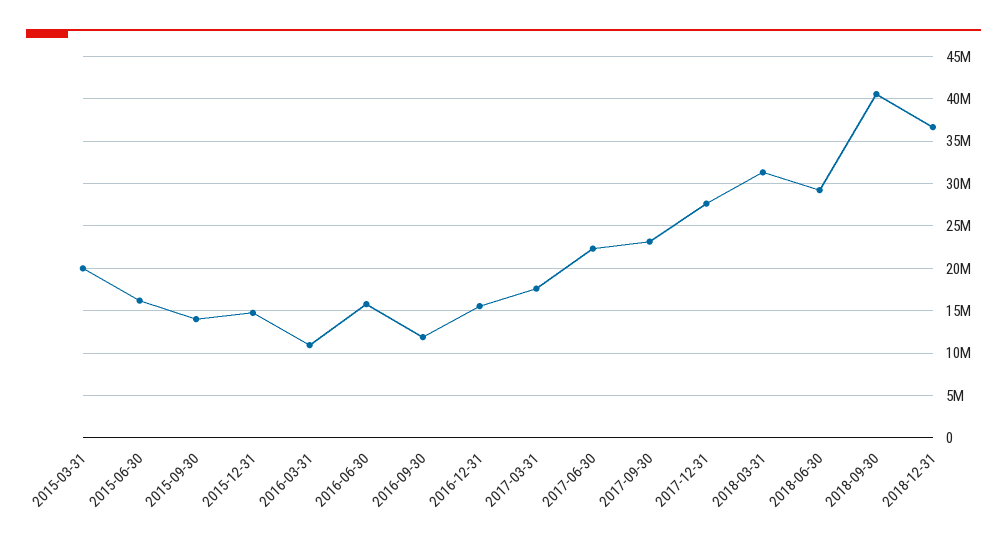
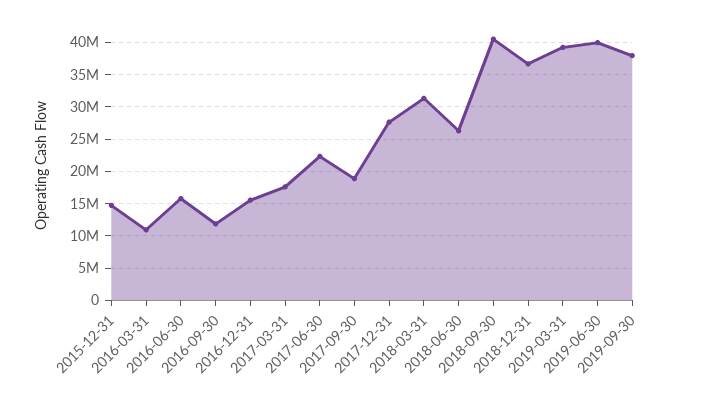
2015-03-31: 20000000 -> none
2015-06-30: 16000000 -> none
2015-09-30: 14000000 -> none
2017-09-30: 23000000 -> 19000000
2018-06-30: 29000000 -> 26000000
2019-03-31: none -> 39000000
2019-06-30: none -> 40000000
2019-09-30: none -> 38000000

